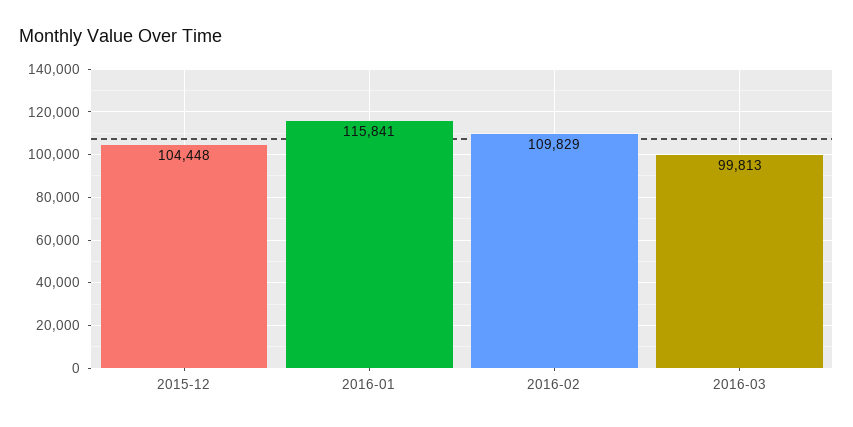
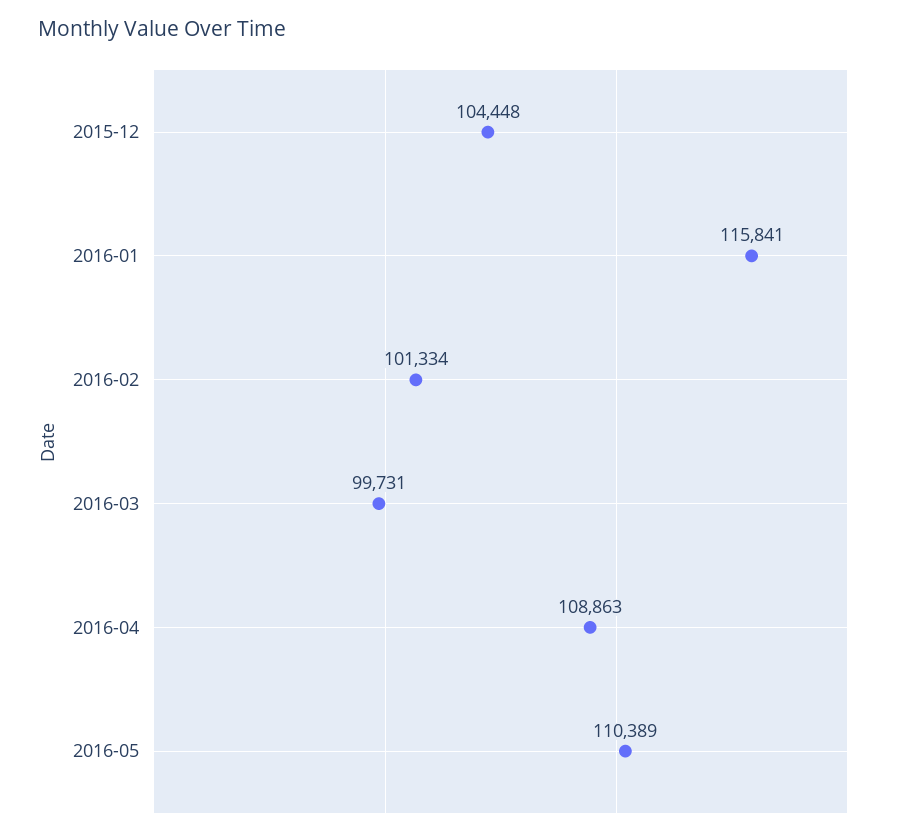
2016-02: 109829 -> 101334
2016-03: 99813 -> 99731
2016-04: none -> 108863
2016-05: none -> 110389

